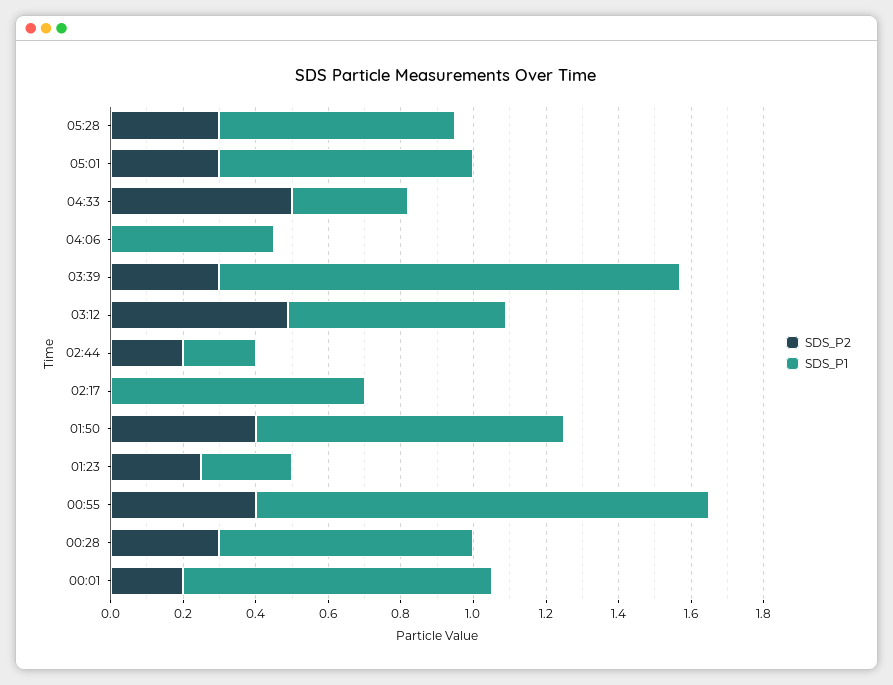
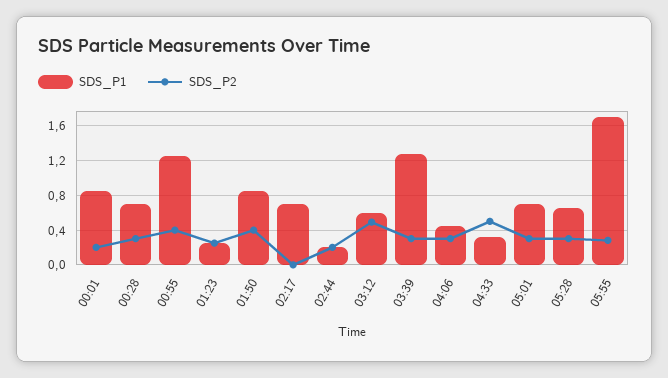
SDS_P2, 04:06: 0 -> 0.3
SDS_P1, 05:55: none -> 1.7
SDS_P2, 05:55: none -> 0.3

